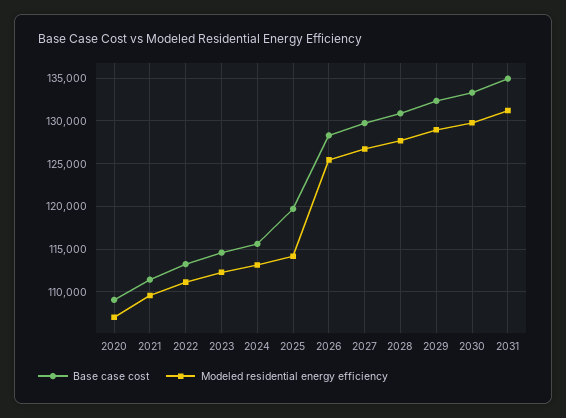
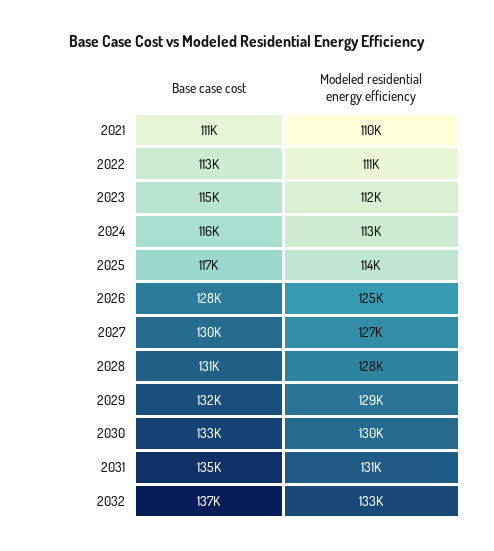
Base case cost, 2020: 109000 -> none
Modeled residential energy efficiency, 2020: 107000 -> none
Base case cost, 2025: 120000 -> 117000
Base case cost, 2032: none -> 137000
Modeled residential energy efficiency, 2032: none -> 133000

